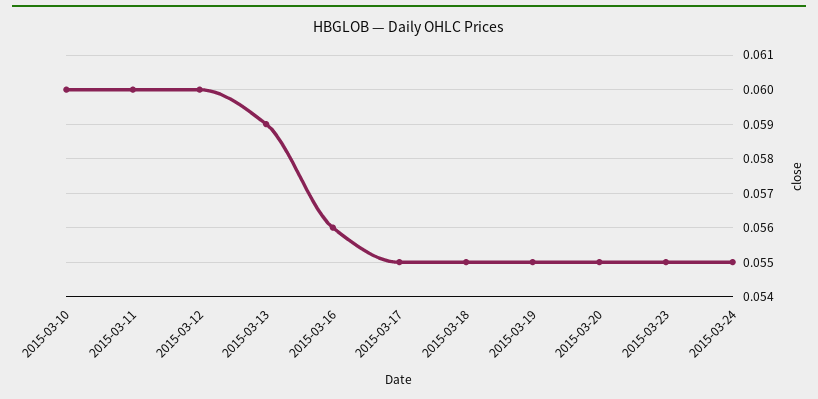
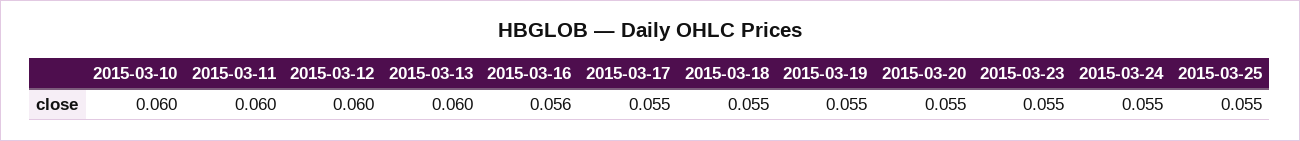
2015-03-13: 0.059 -> 0.06
2015-03-25: none -> 0.055

